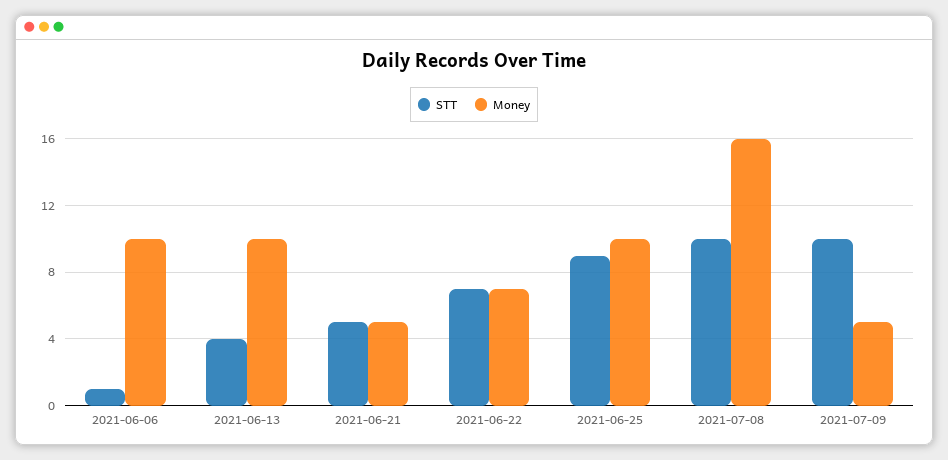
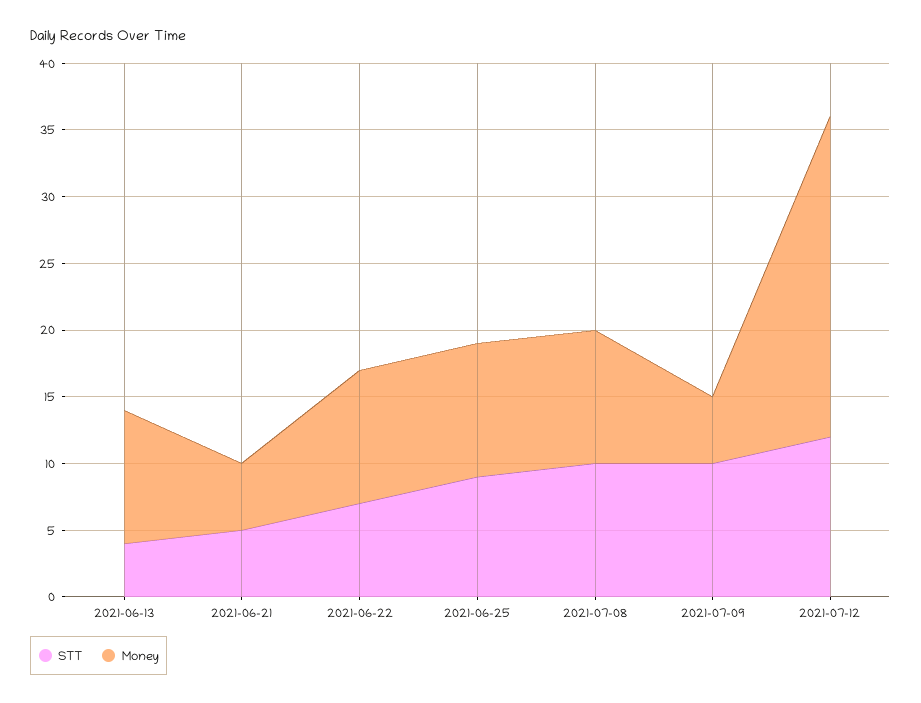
STT, 2021-06-06: 1 -> none
Money, 2021-06-06: 10 -> none
Money, 2021-06-22: 7 -> 10
Money, 2021-07-08: 16 -> 10
STT, 2021-07-12: none -> 12
Money, 2021-07-12: none -> 24

